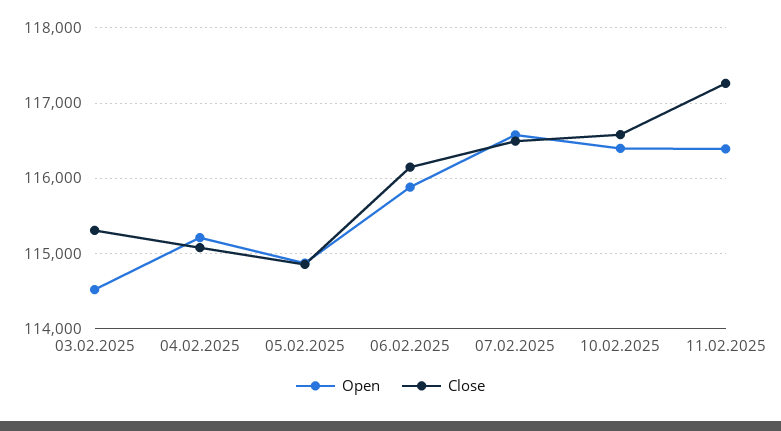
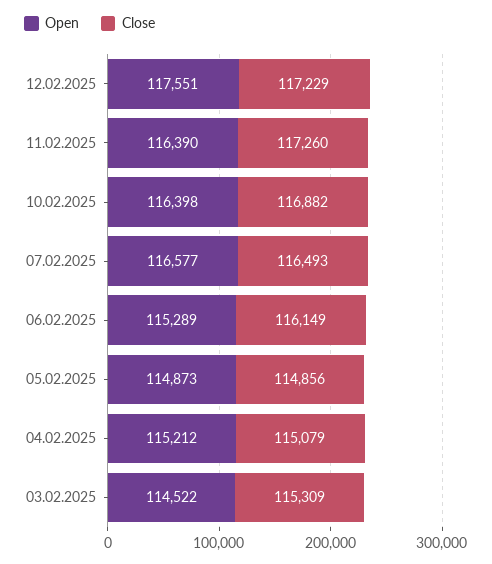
Open, 06.02.2025: 115900 -> 115289
Close, 10.02.2025: 116600 -> 116882
Open, 12.02.2025: none -> 117551
Close, 12.02.2025: none -> 117229

